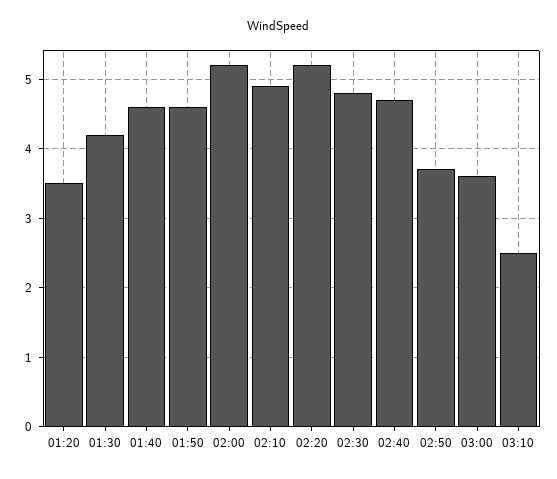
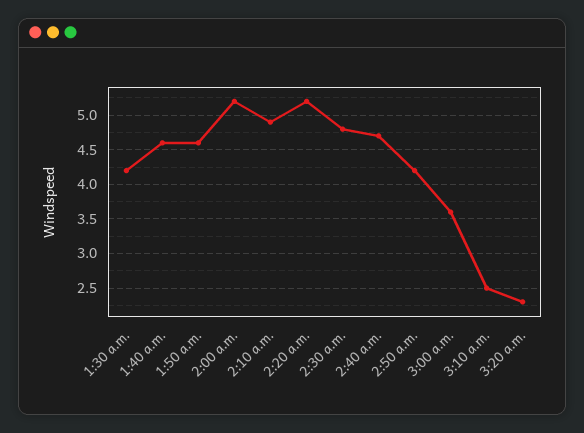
01:20: 3.5 -> none
02:50: 3.7 -> 4.2
3:20 a.m.: none -> 2.3

